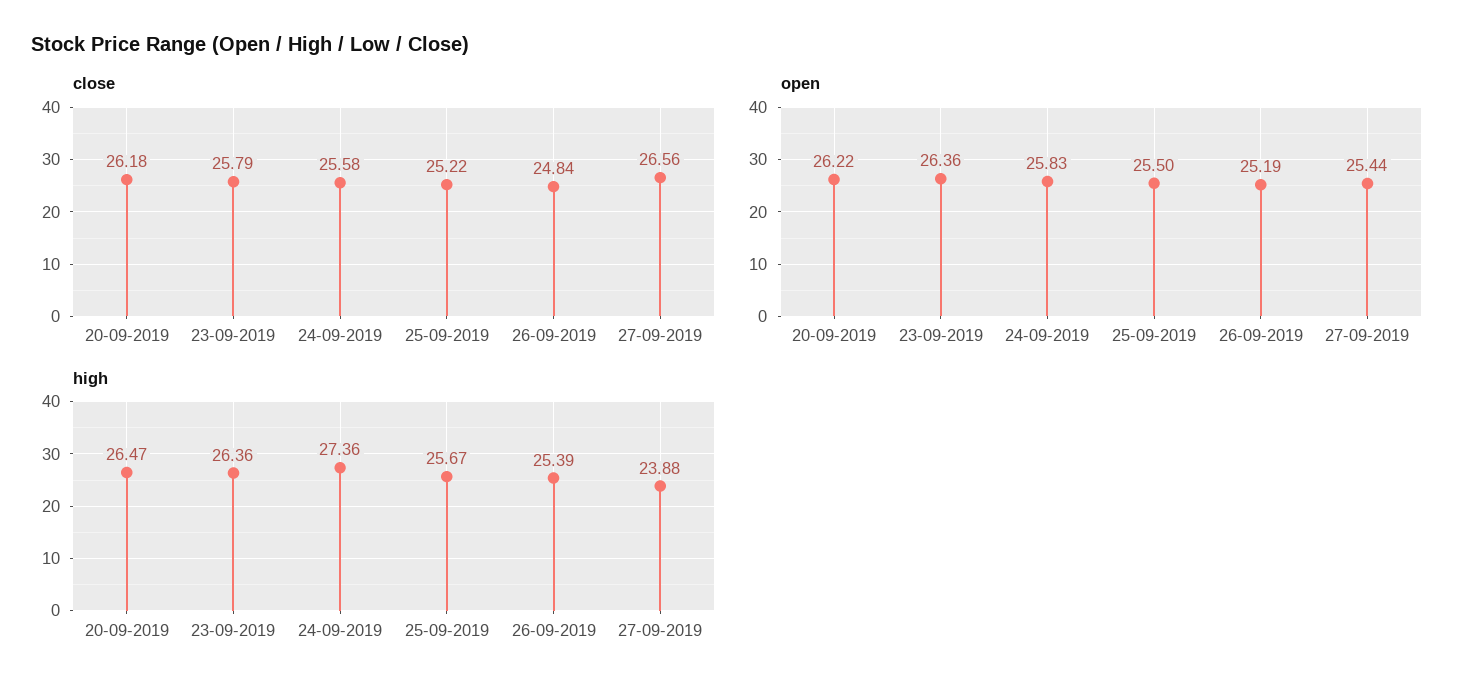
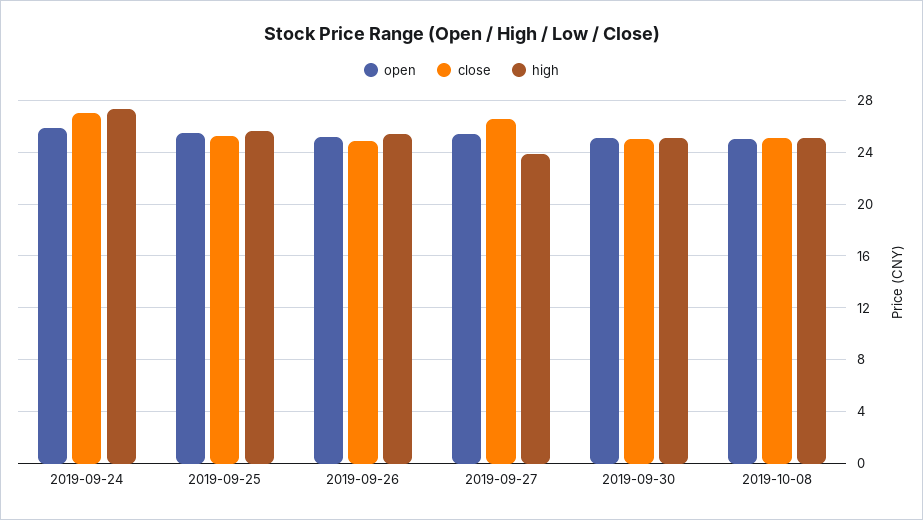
close, 20-09-2019: 26.18 -> none
close, 23-09-2019: 25.79 -> none
close, 24-09-2019: 25.58 -> 27
open, 20-09-2019: 26.22 -> none
open, 23-09-2019: 26.36 -> none
high, 20-09-2019: 26.47 -> none
high, 23-09-2019: 26.36 -> none
open, 2019-09-30: none -> 25
close, 2019-09-30: none -> 25
high, 2019-09-30: none -> 25
open, 2019-10-08: none -> 25
close, 2019-10-08: none -> 25
high, 2019-10-08: none -> 25

